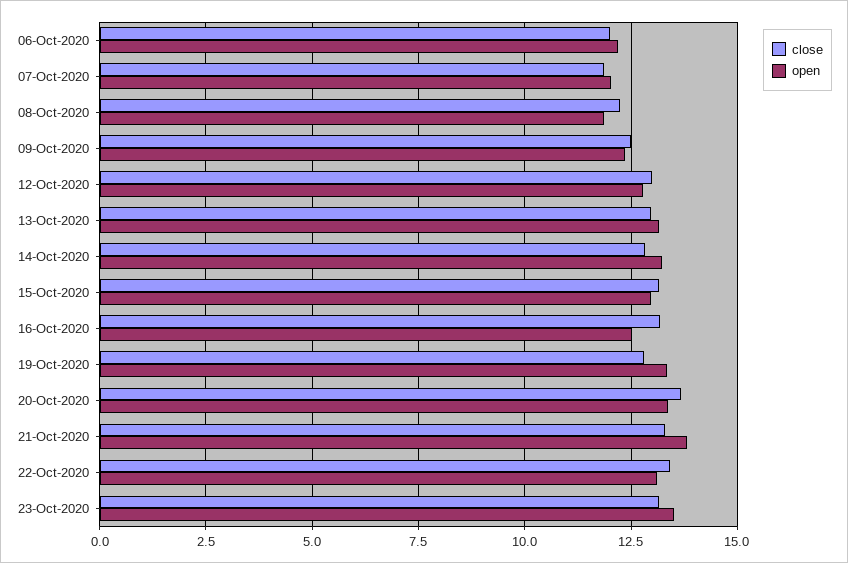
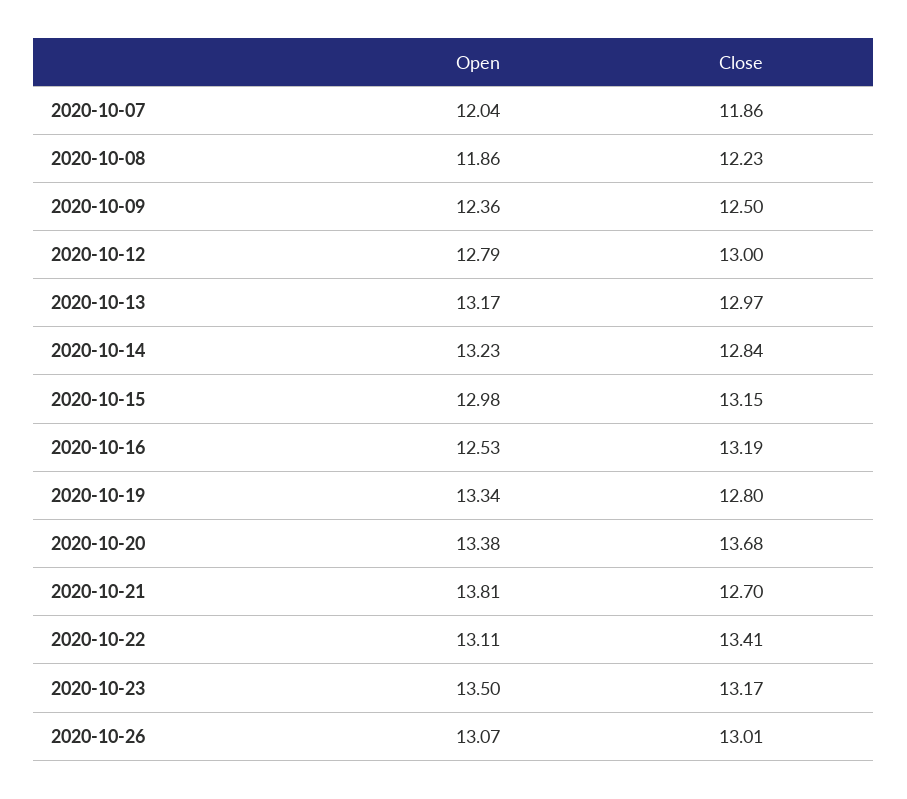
close, 06-Oct-2020: 12 -> none
open, 06-Oct-2020: 12.25 -> none
close, 21-Oct-2020: 13.25 -> 12.7
open, 2020-10-26: none -> 13.07
close, 2020-10-26: none -> 13.01

